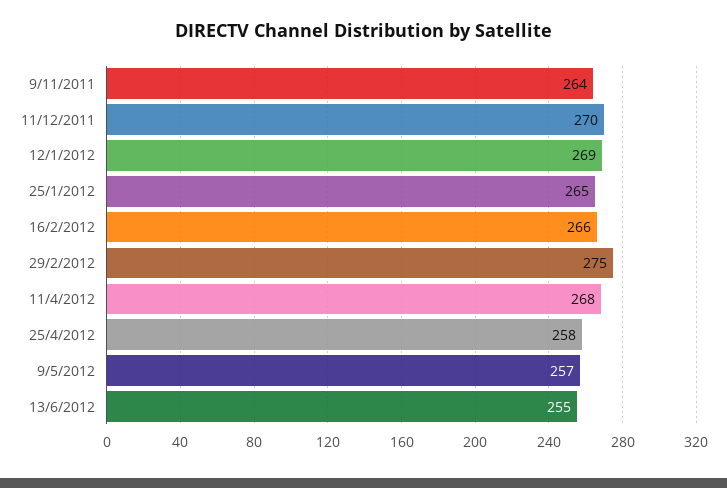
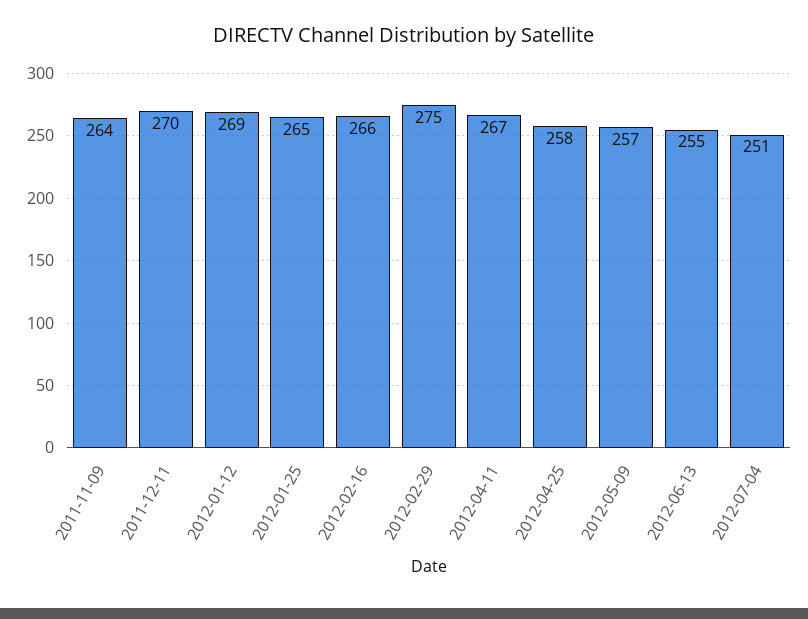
11/4/2012: 268 -> 267
2012-07-04: none -> 251

